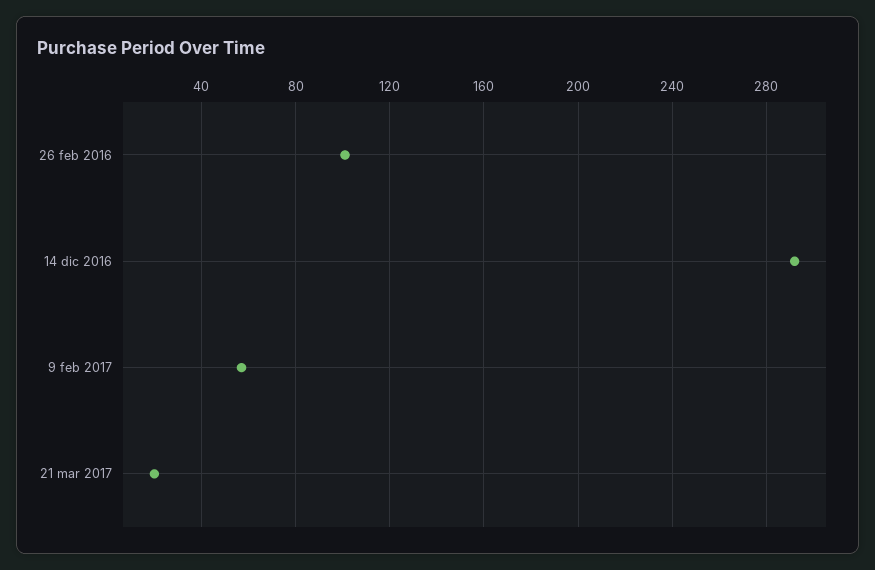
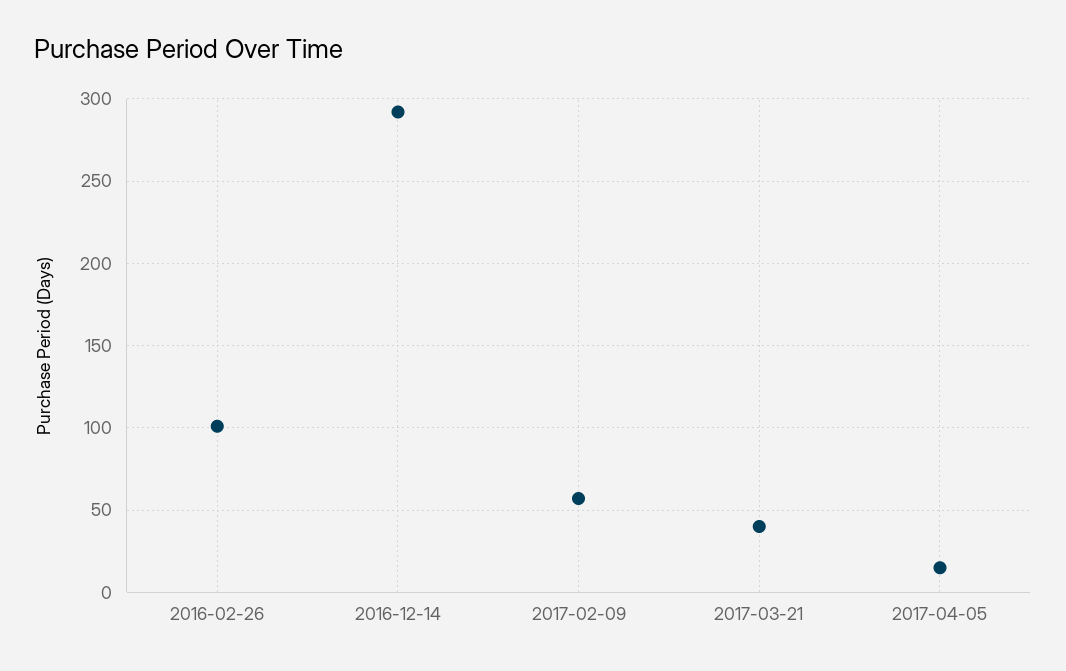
21 mar 2017: 20 -> 40
2017-04-05: none -> 15

